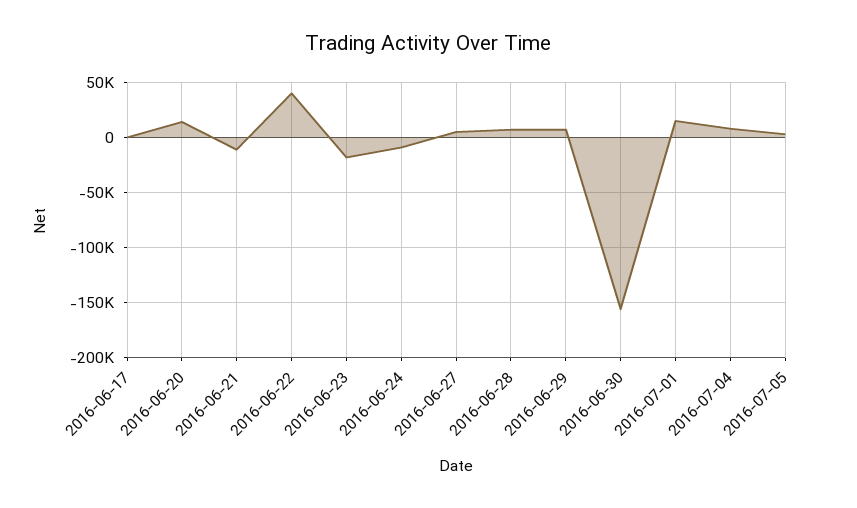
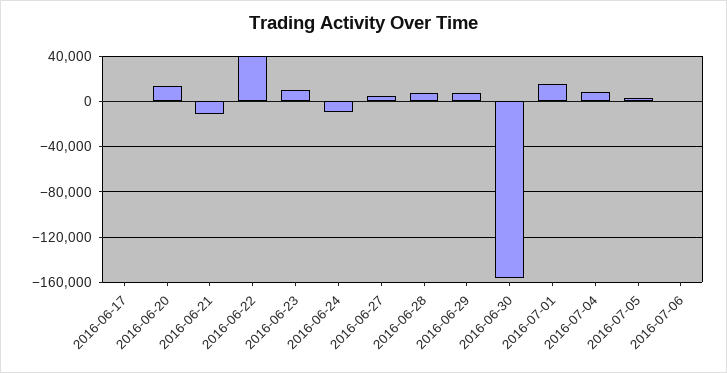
2016-06-23: -20000 -> 10000
2016-07-06: none -> 0

